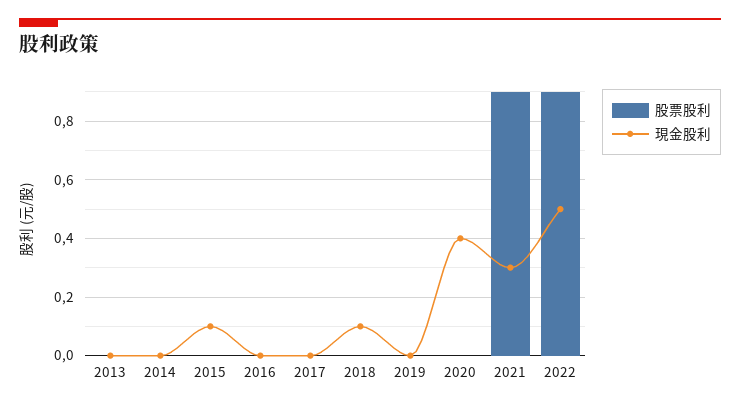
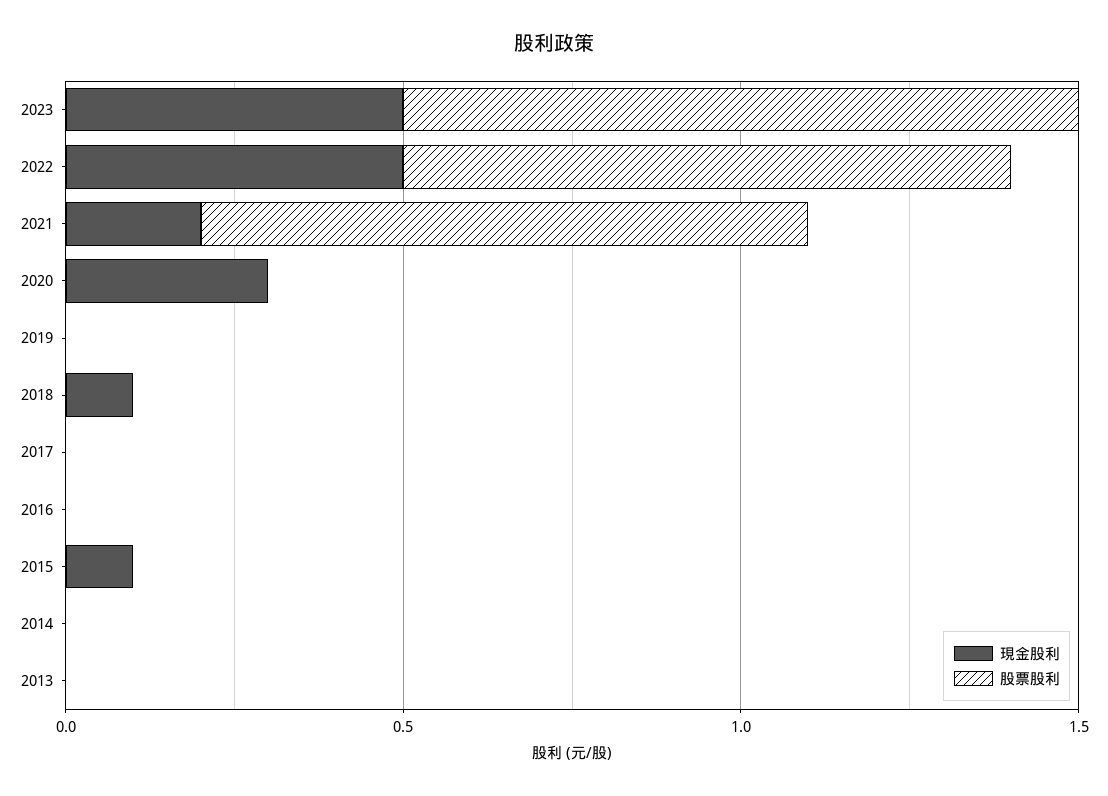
現金股利, 2020: 0.4 -> 0.3
現金股利, 2021: 0.3 -> 0.2
現金股利, 2023: none -> 0.5
股票股利, 2023: none -> 1

